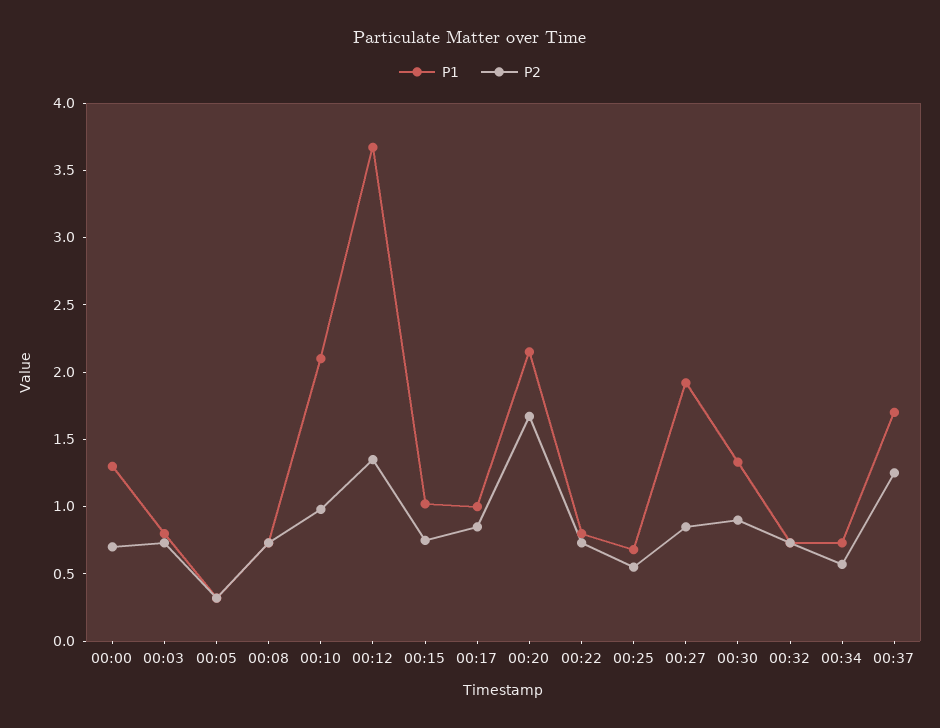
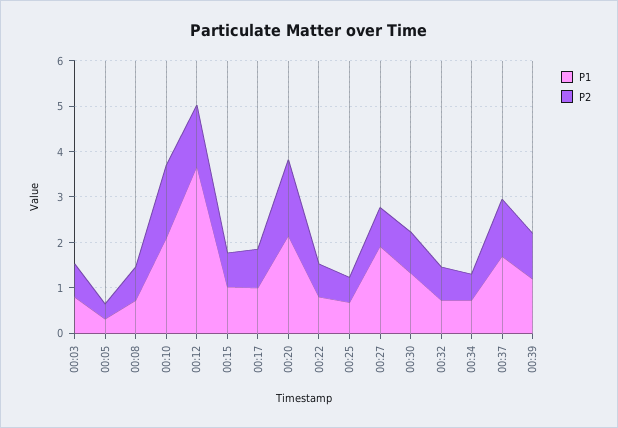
P1, 00:00: 1.3 -> none
P2, 00:00: 0.7 -> none
P2, 00:10: 1 -> 1.6
P1, 00:39: none -> 1.2
P2, 00:39: none -> 1

